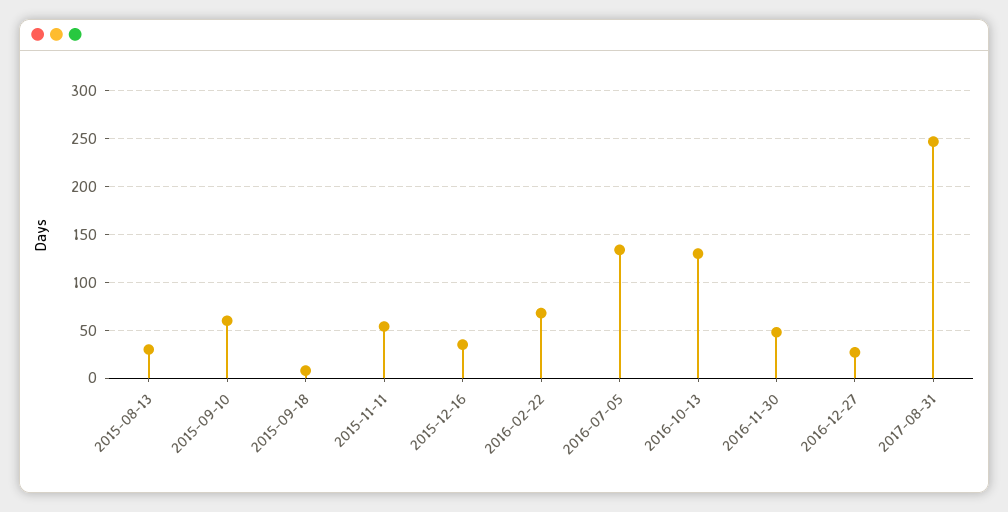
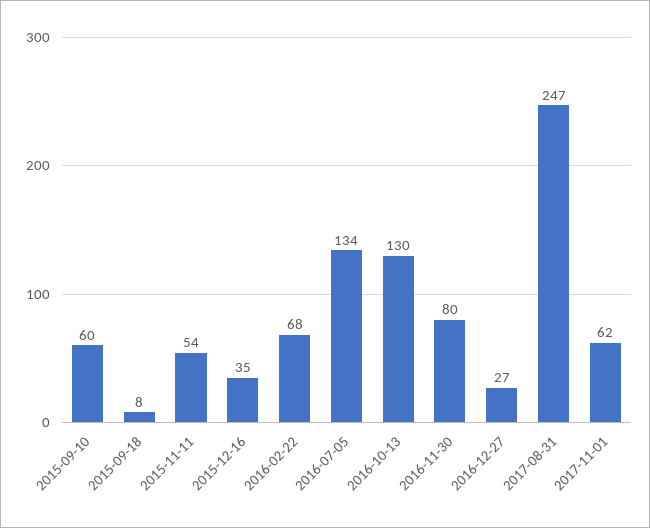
2015-08-13: 30 -> none
2016-11-30: 50 -> 80
2017-11-01: none -> 62

